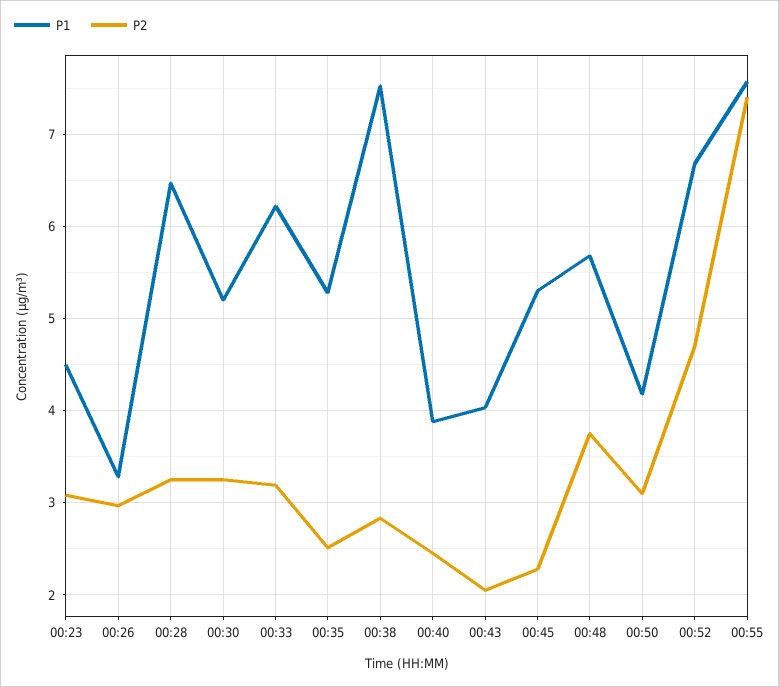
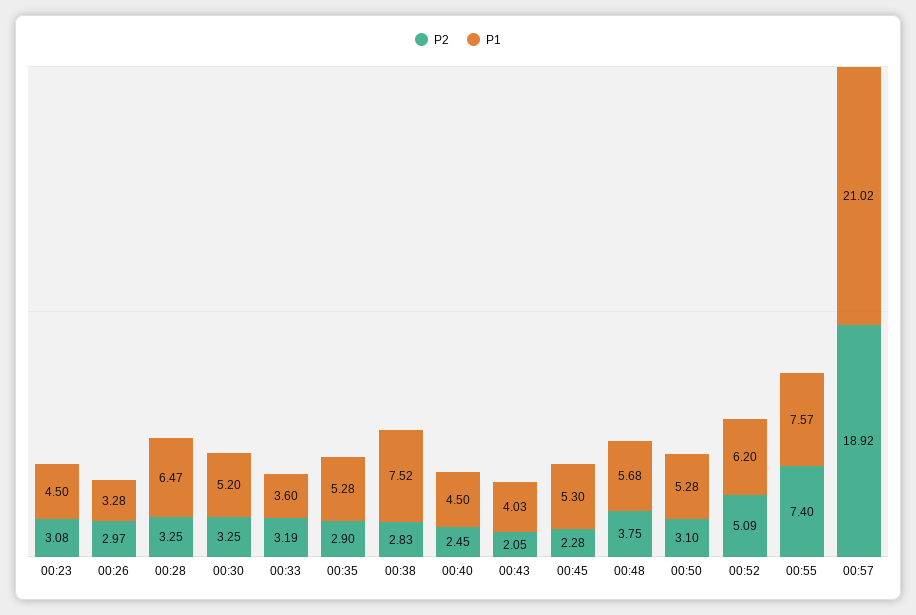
P1, 00:33: 6.2 -> 3.6
P2, 00:35: 2.5 -> 2.9
P1, 00:40: 3.9 -> 4.5
P1, 00:50: 4.2 -> 5.28
P1, 00:52: 6.7 -> 6.2
P2, 00:52: 4.7 -> 5.09
P2, 00:57: none -> 18.92
P1, 00:57: none -> 21.02

